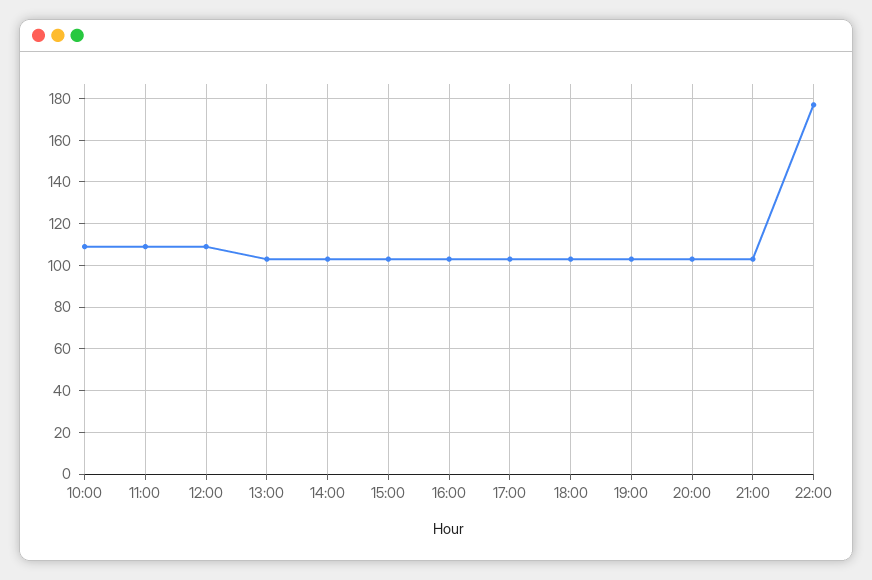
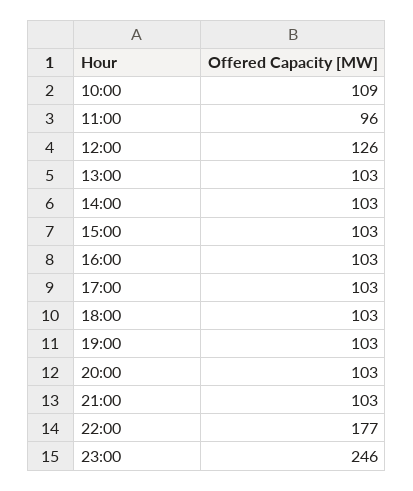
11:00: 110 -> 96
12:00: 110 -> 126
23:00: none -> 246

